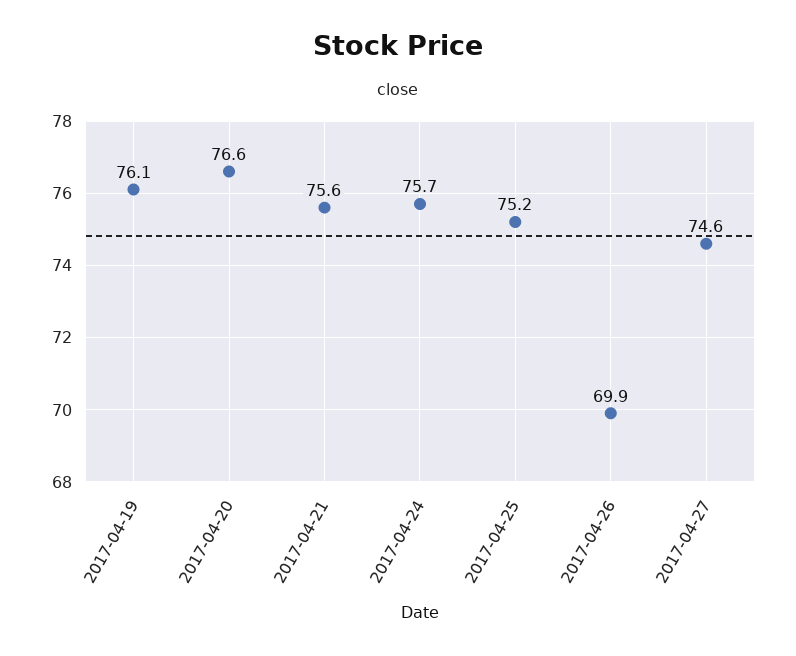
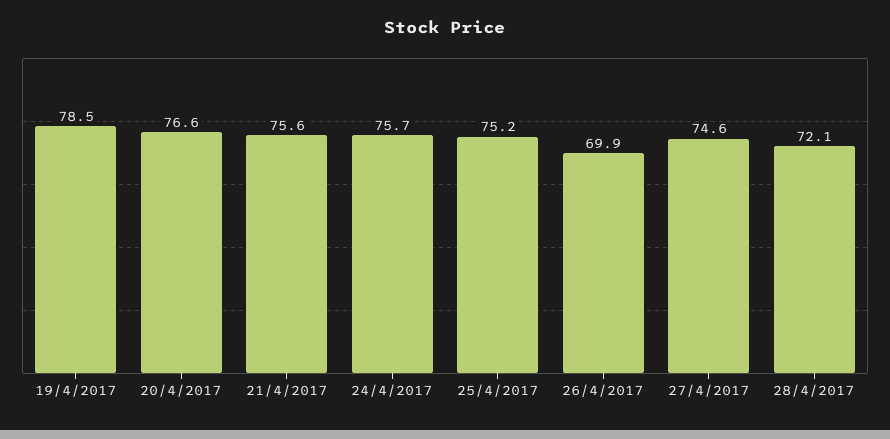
2017-04-19: 76.1 -> 78.5
28/4/2017: none -> 72.1

